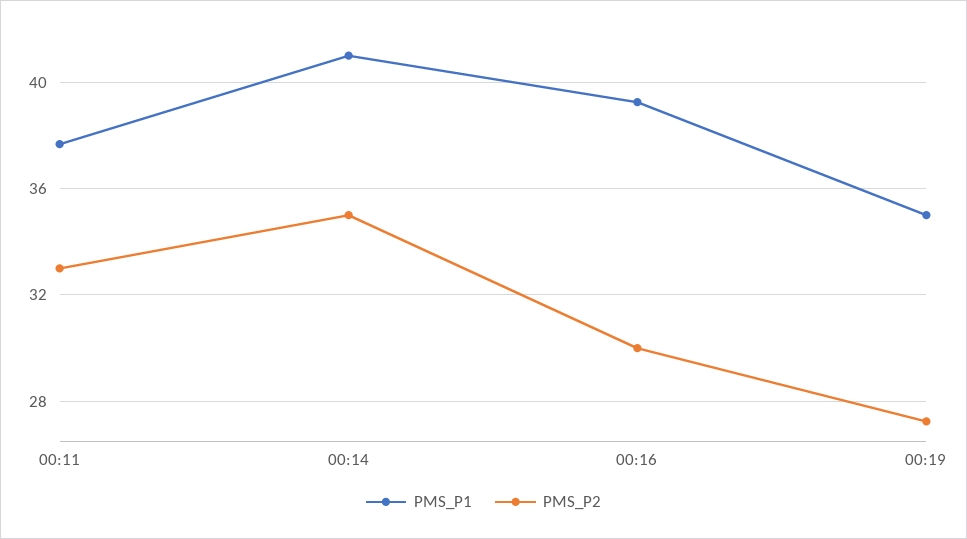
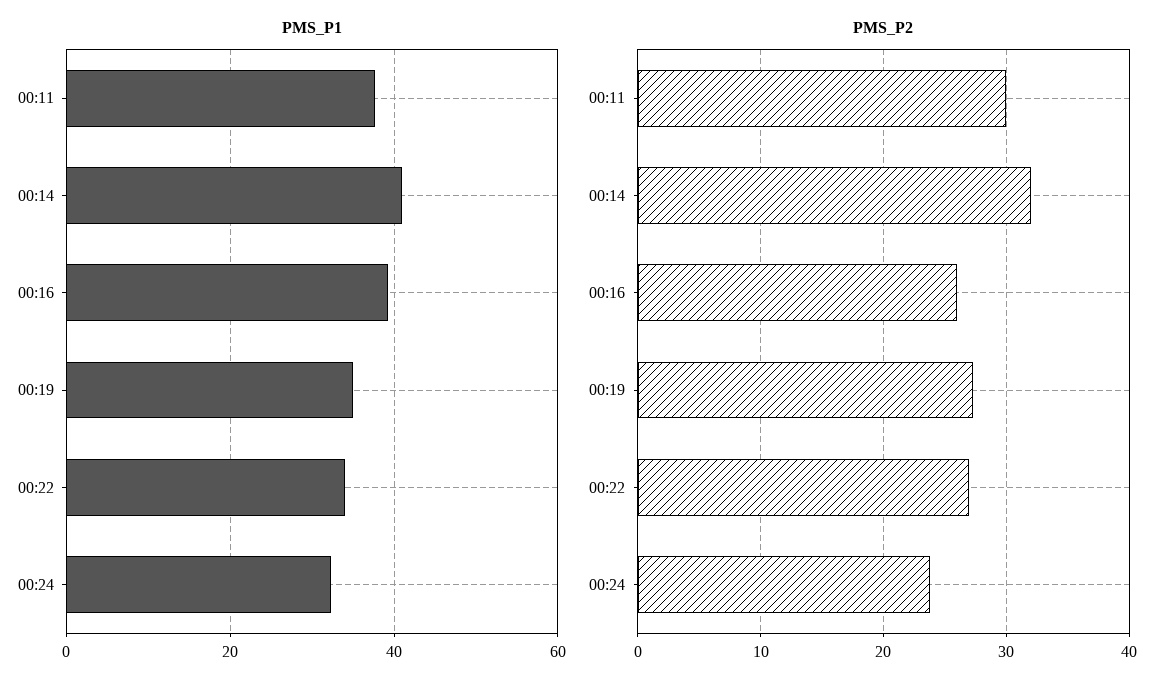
PMS_P2, 00:11: 33 -> 30
PMS_P2, 00:14: 35 -> 32
PMS_P2, 00:16: 30 -> 26
PMS_P1, 00:22: none -> 34
PMS_P1, 00:24: none -> 32
PMS_P2, 00:22: none -> 27
PMS_P2, 00:24: none -> 24

